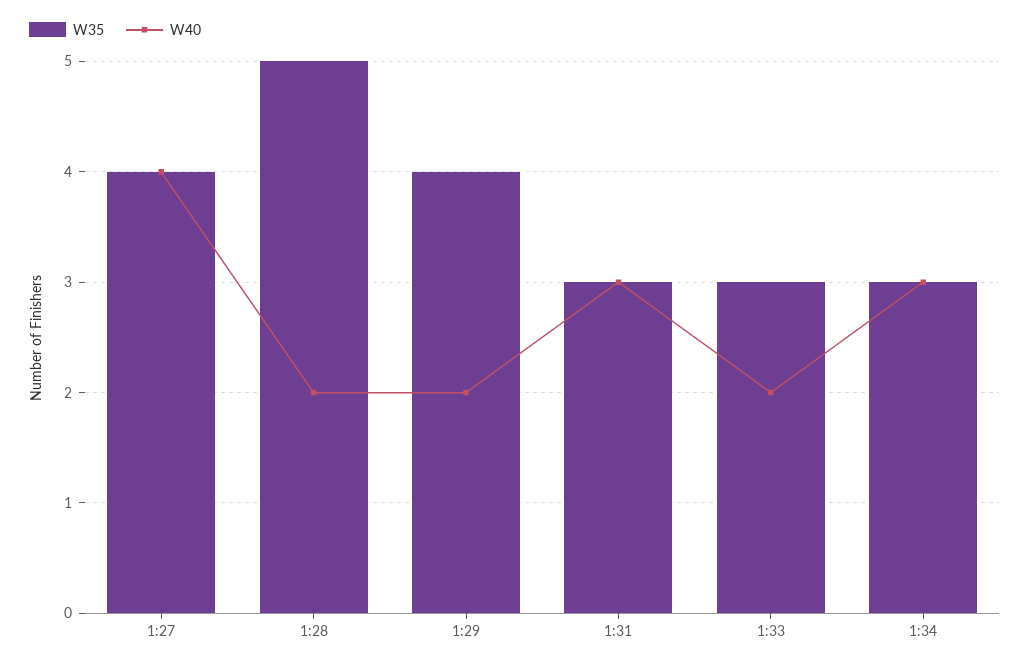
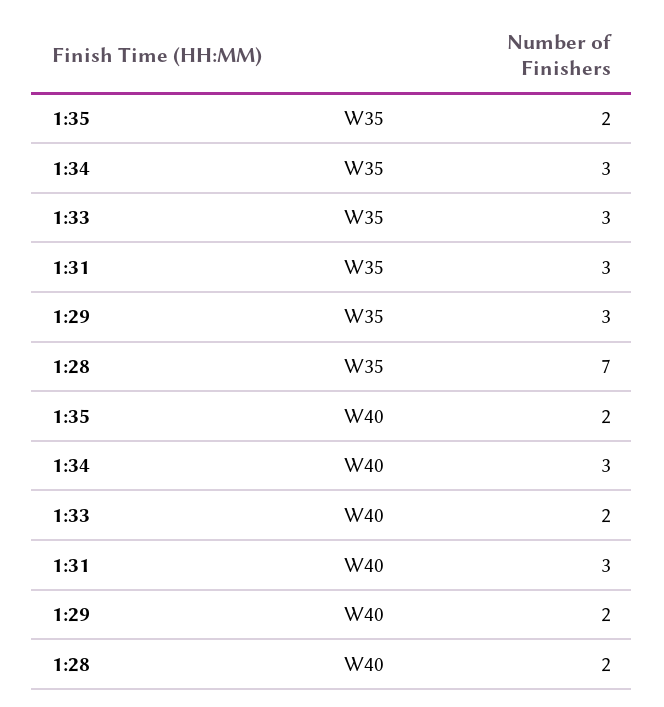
W35, 1:27: 4 -> none
W40, 1:27: 4 -> none
W35, 1:28: 5 -> 7
W35, 1:29: 4 -> 3
W35, 1:35: none -> 2
W40, 1:35: none -> 2

